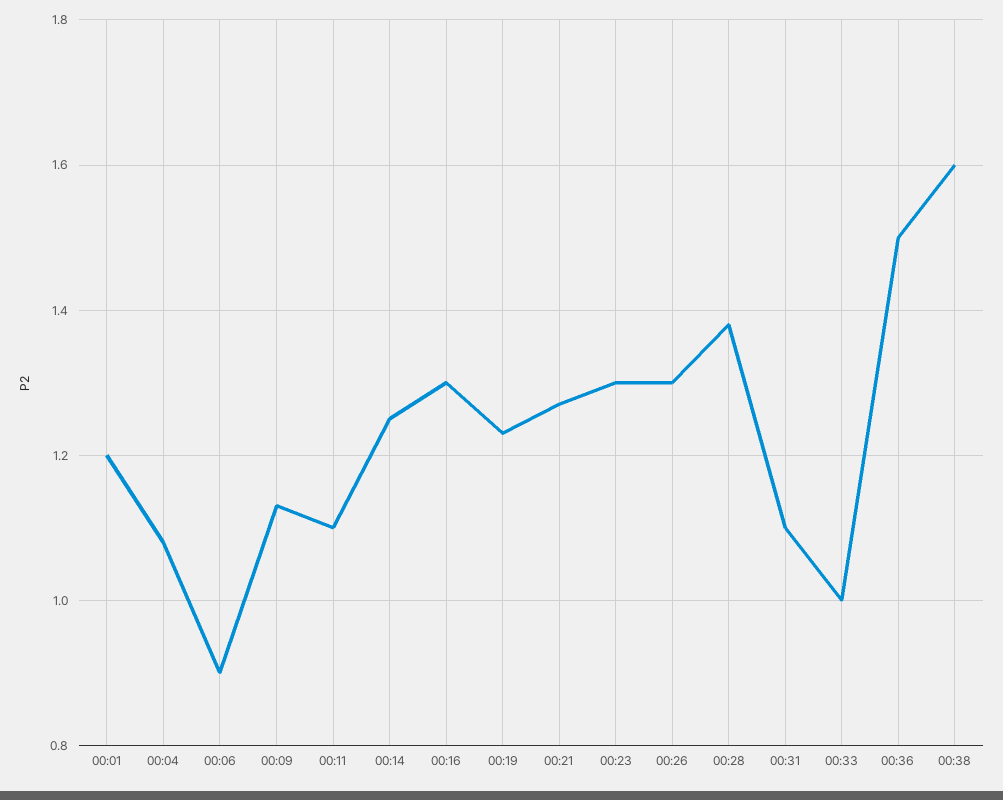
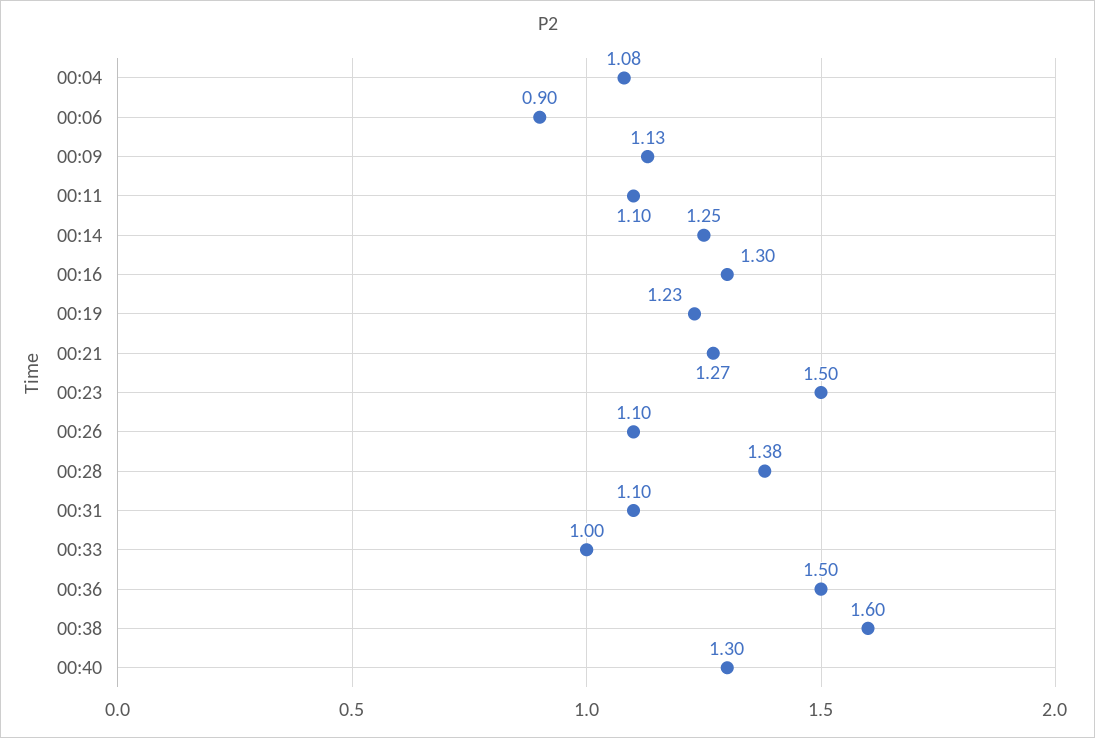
00:01: 1.2 -> none
00:23: 1.3 -> 1.5
00:26: 1.3 -> 1.1
00:40: none -> 1.3

